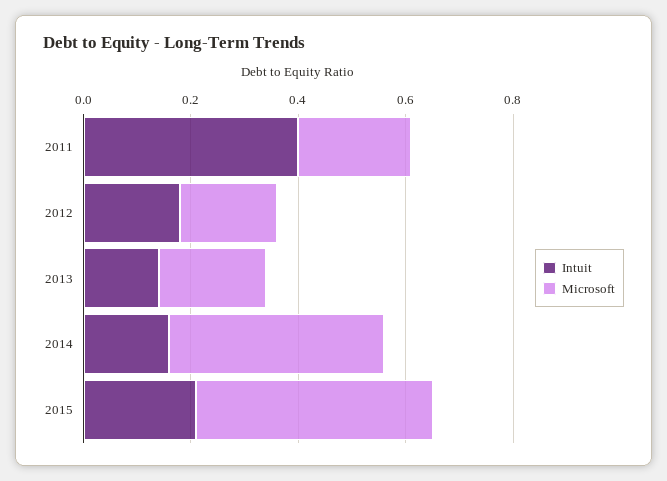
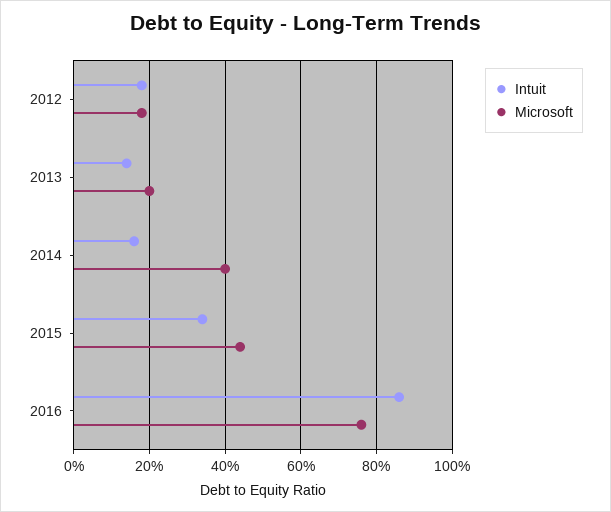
Intuit, 2011: 0.4 -> none
Microsoft, 2011: 0.2 -> none
Intuit, 2015: 0.2 -> 0.35
Intuit, 2016: none -> 0.85
Microsoft, 2016: none -> 0.75

